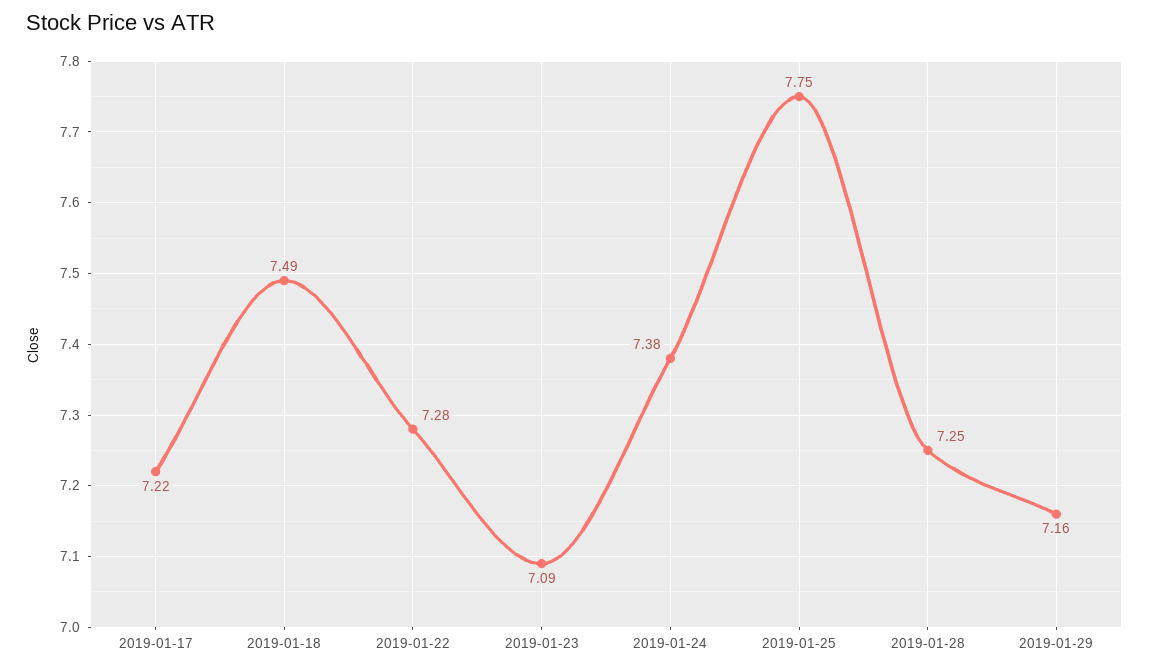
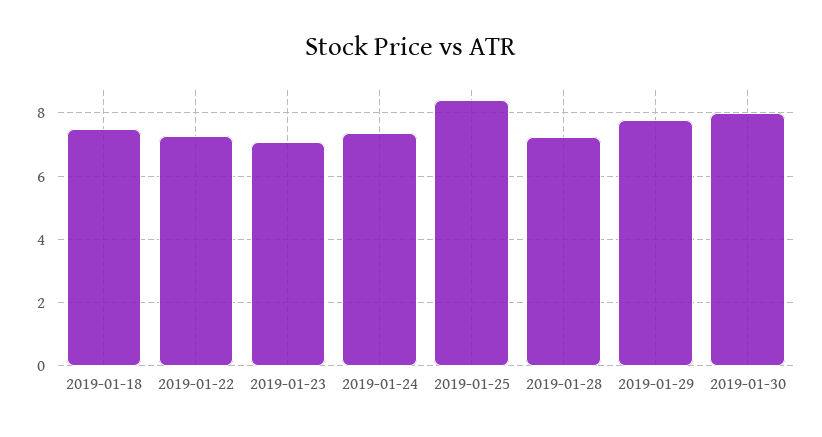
2019-01-17: 7.22 -> none
2019-01-25: 7.75 -> 8.4
2019-01-29: 7.16 -> 7.8
2019-01-30: none -> 8

